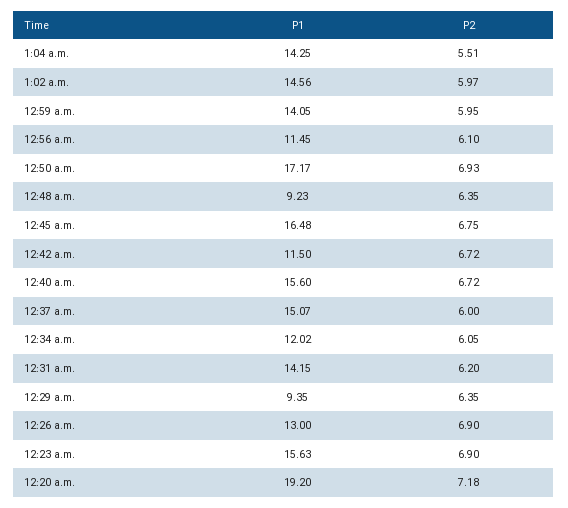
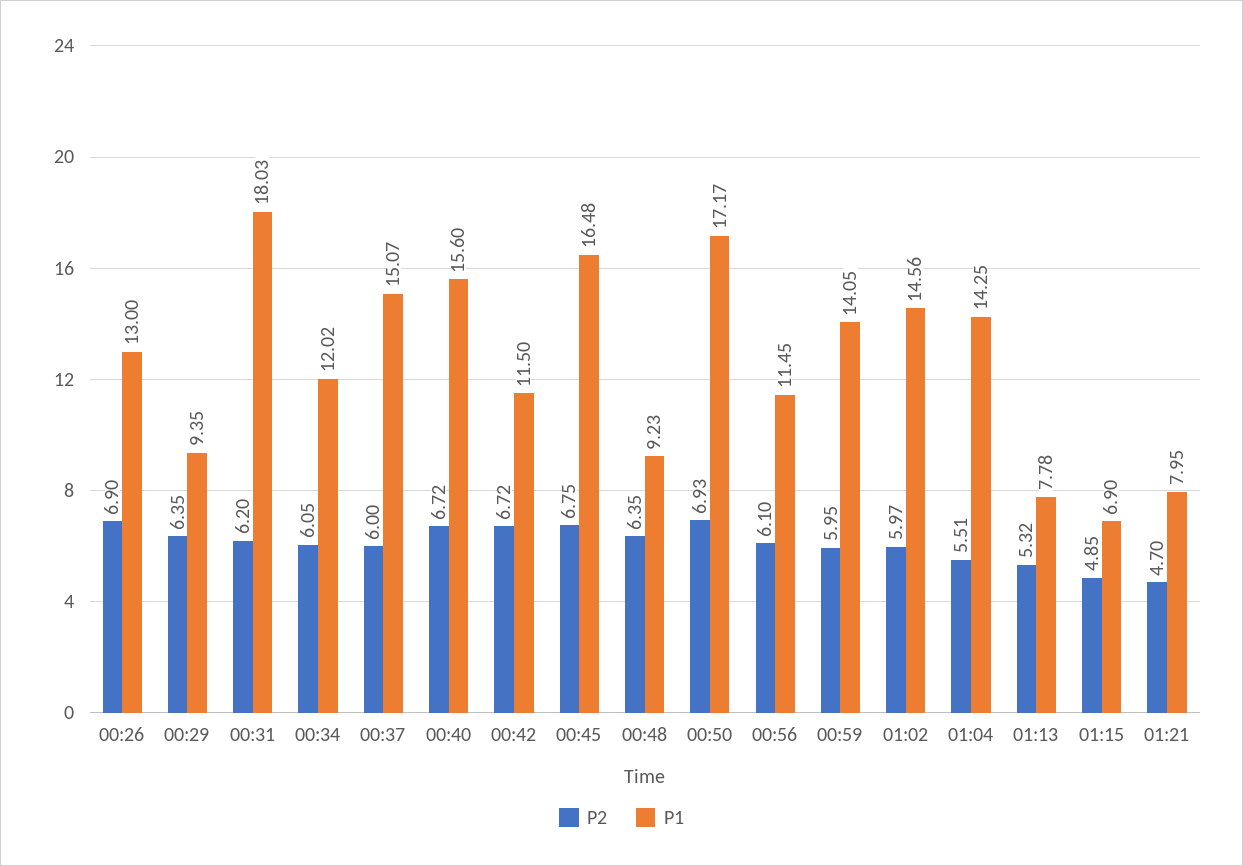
P1, 12:31 a.m.: 14.15 -> 18.03
P1, 12:23 a.m.: 15.63 -> none
P2, 12:23 a.m.: 6.9 -> none
P1, 12:20 a.m.: 19.2 -> none
P2, 12:20 a.m.: 7.18 -> none
P2, 01:13: none -> 5.32
P1, 01:13: none -> 7.78
P2, 01:15: none -> 4.85
P1, 01:15: none -> 6.9
P2, 01:21: none -> 4.7
P1, 01:21: none -> 7.95

